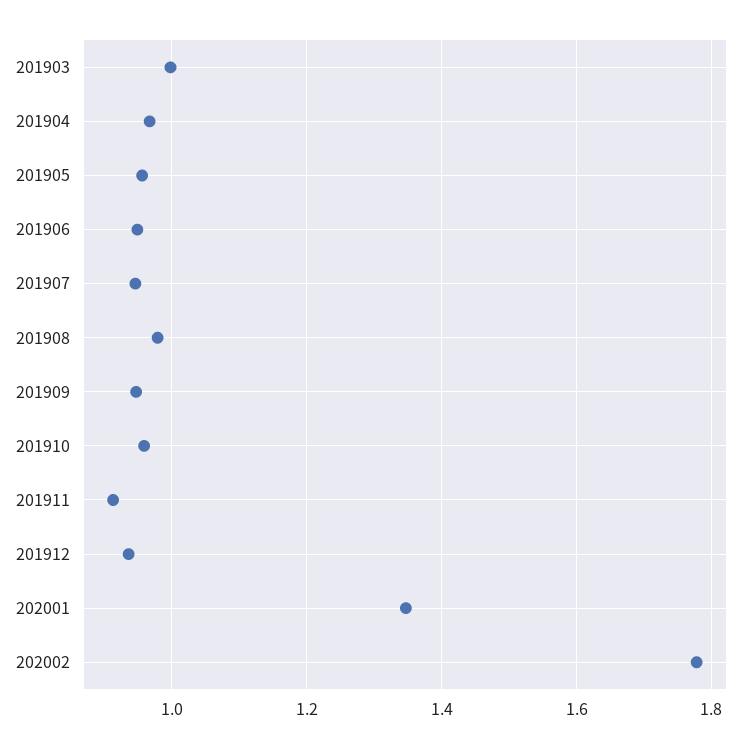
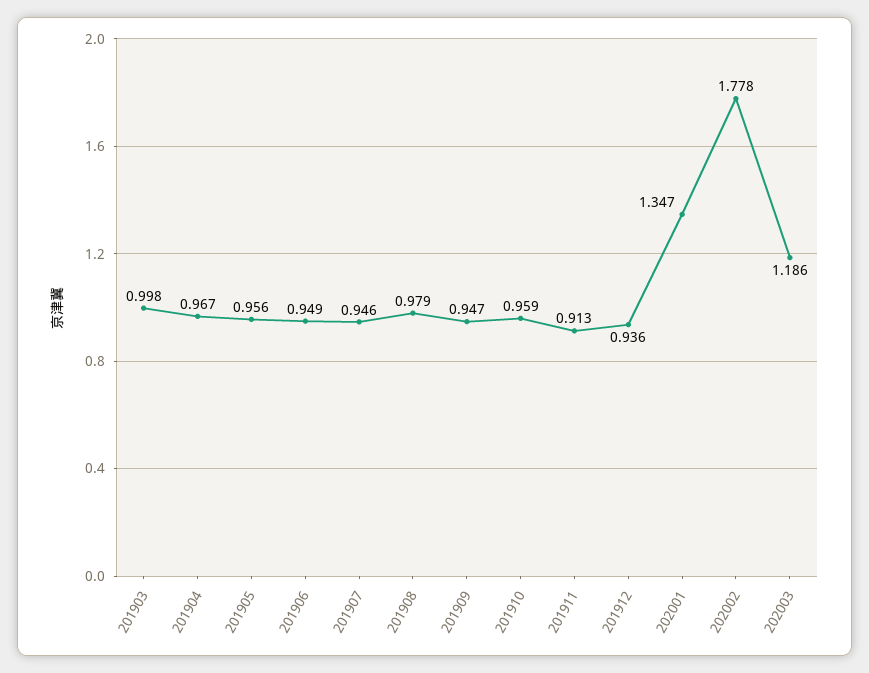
202003: none -> 1.186

